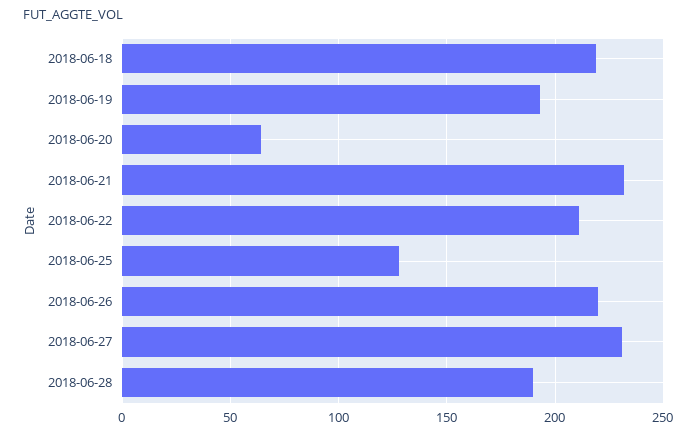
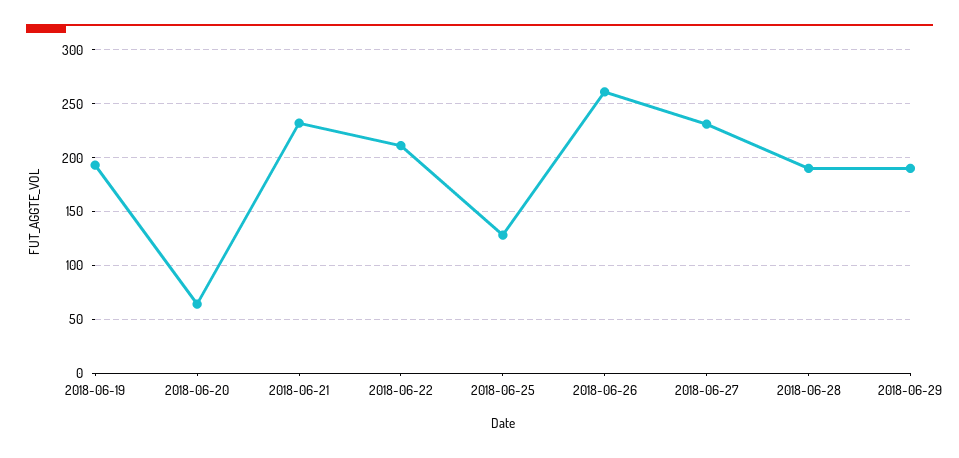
2018-06-18: 220 -> none
2018-06-26: 220 -> 260
2018-06-29: none -> 190

